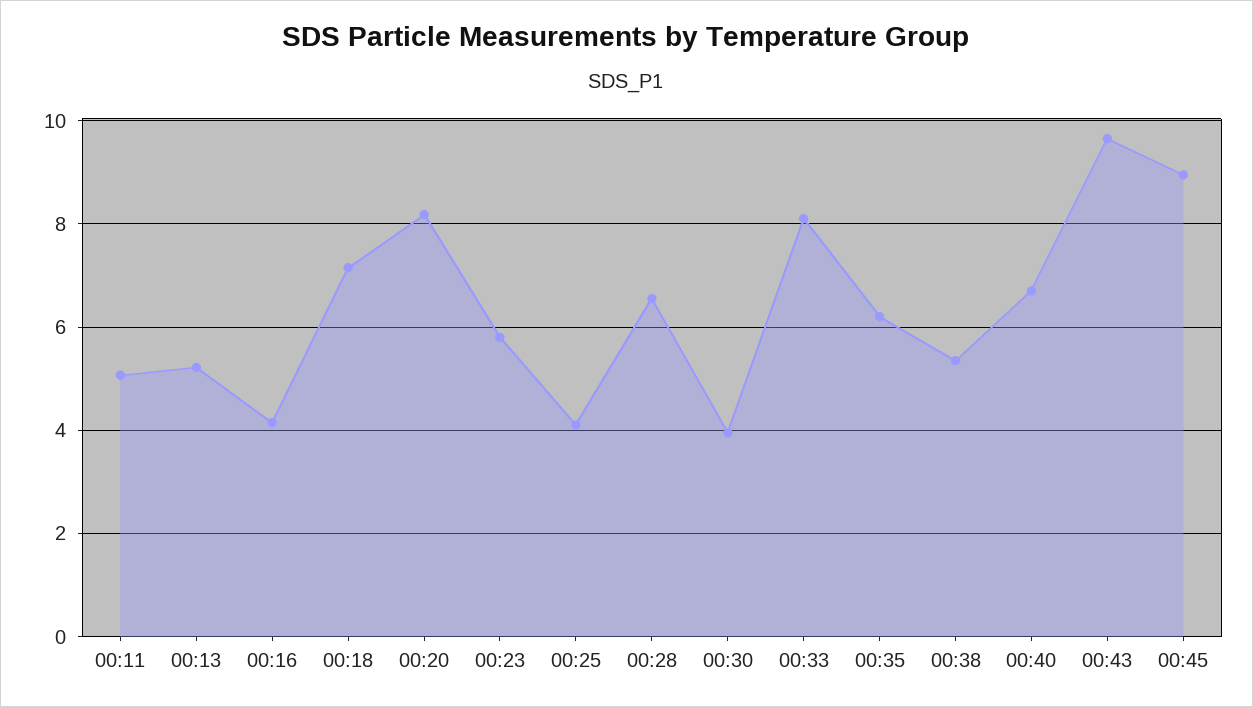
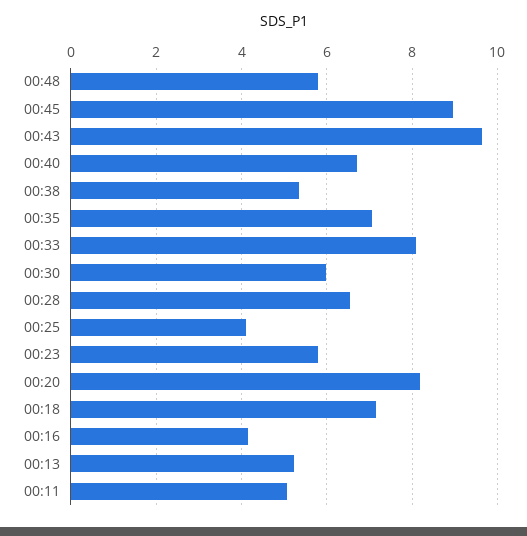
00:30: 4 -> 6
00:35: 6.2 -> 7
00:48: none -> 5.8

